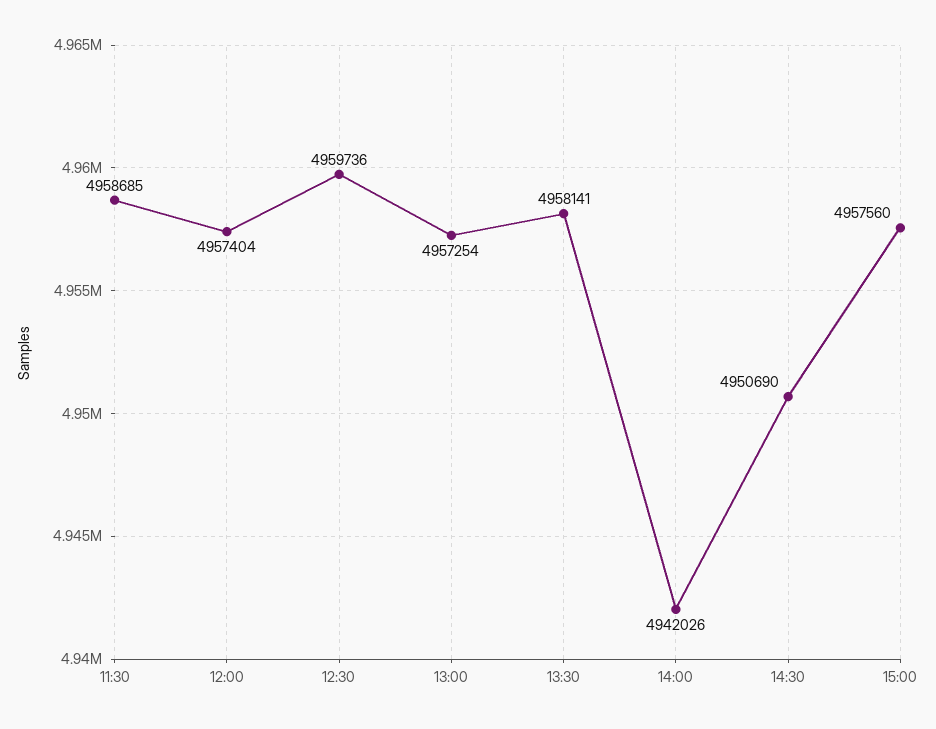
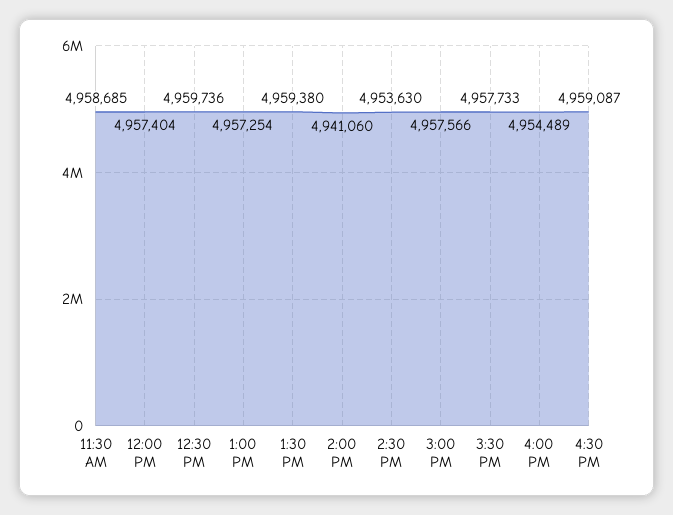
13:30: 4958141 -> 4959380
14:00: 4942026 -> 4941060
14:30: 4950690 -> 4953630
15:00: 4957560 -> 4957566
3:30 PM: none -> 4957733
4:00 PM: none -> 4954489
4:30 PM: none -> 4959087

